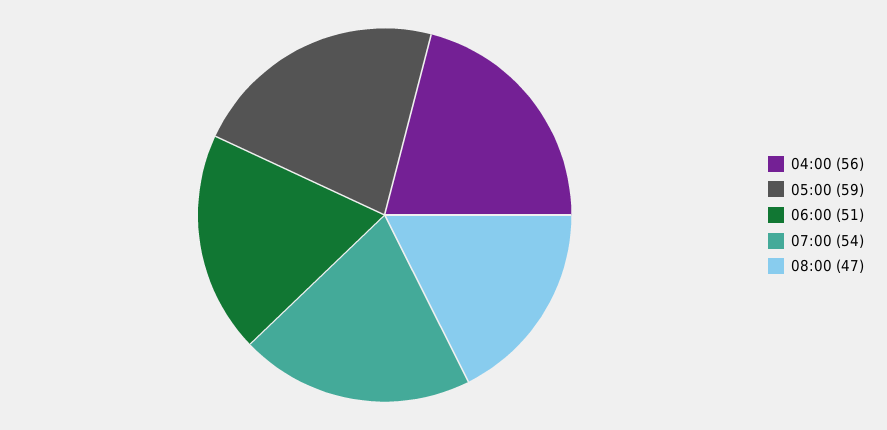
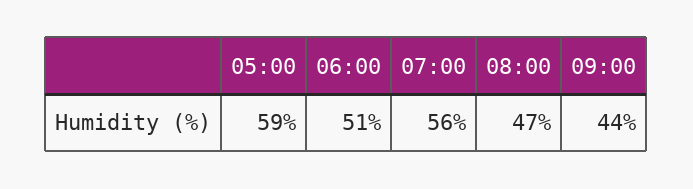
04:00: 56 -> none
07:00: 54 -> 56
09:00: none -> 44

